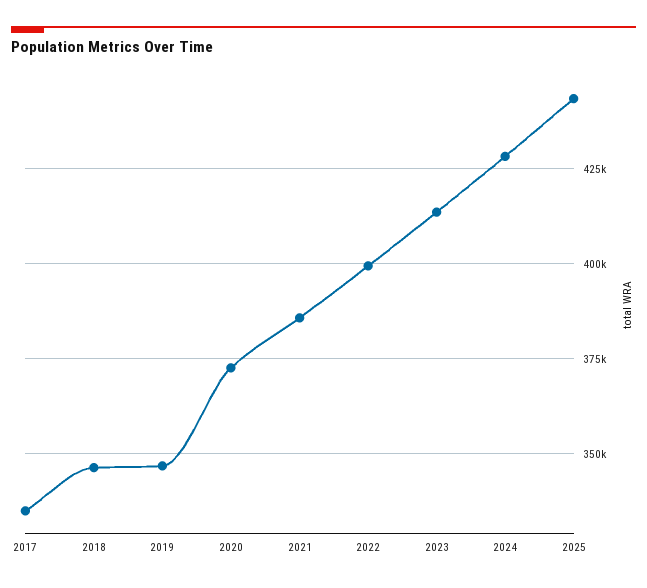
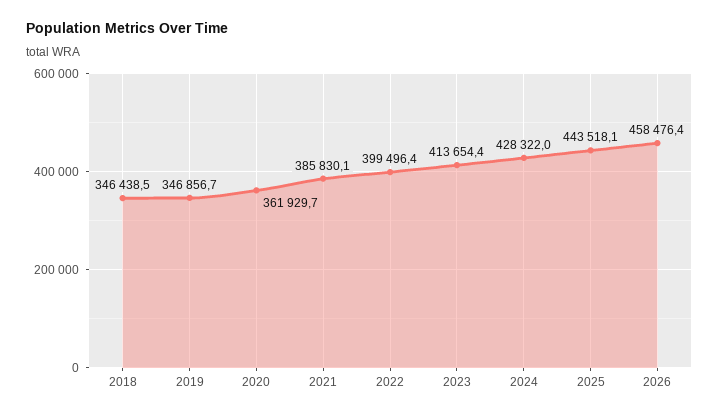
2017: 335000 -> none
2020: 372500 -> 361929.7
2026: none -> 458476.4

